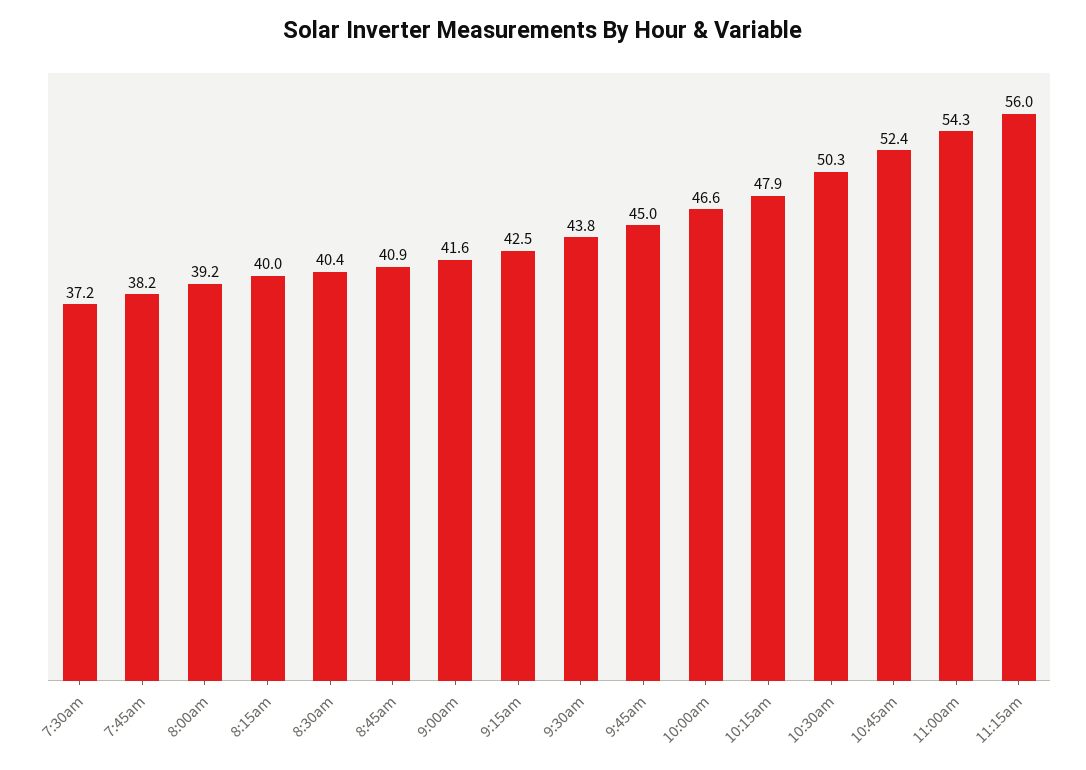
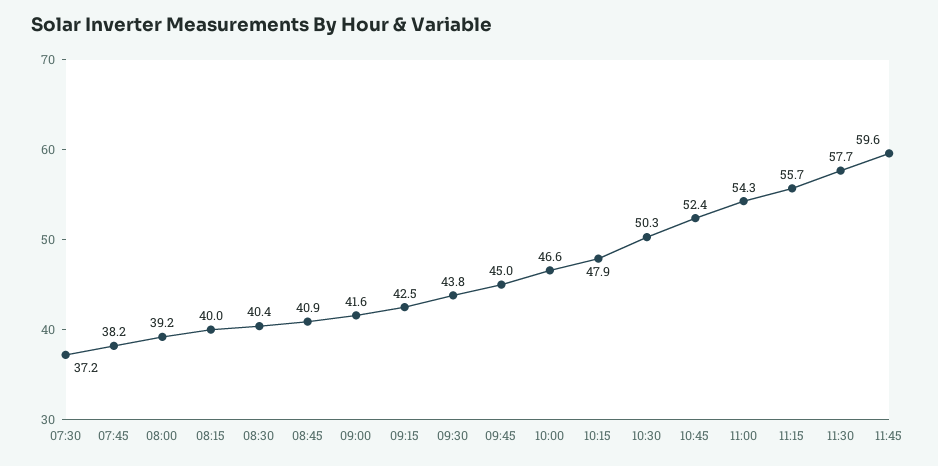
11:15am: 56 -> 55.7
11:30: none -> 57.7
11:45: none -> 59.6

